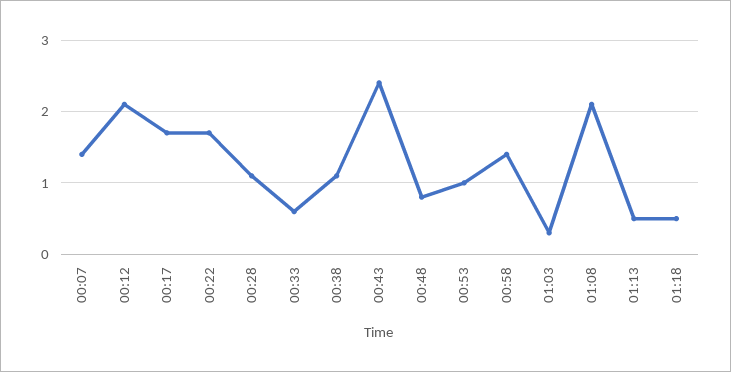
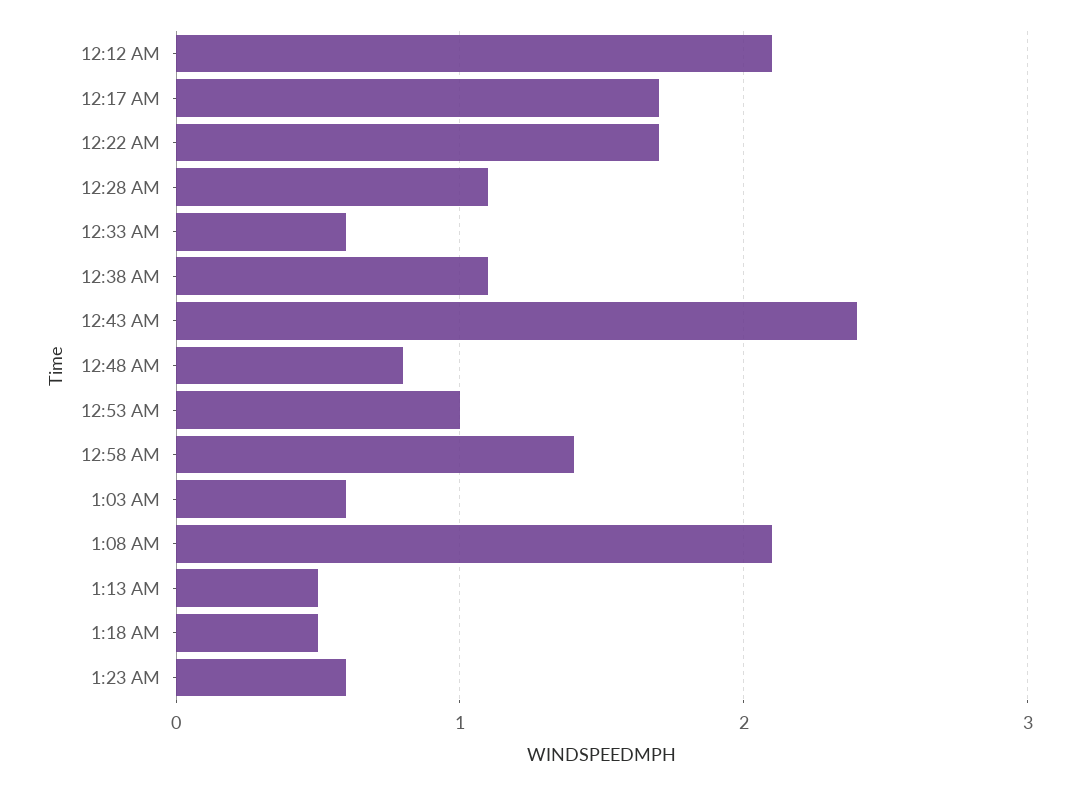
00:07: 1.4 -> none
01:03: 0.3 -> 0.6
1:23 AM: none -> 0.6

